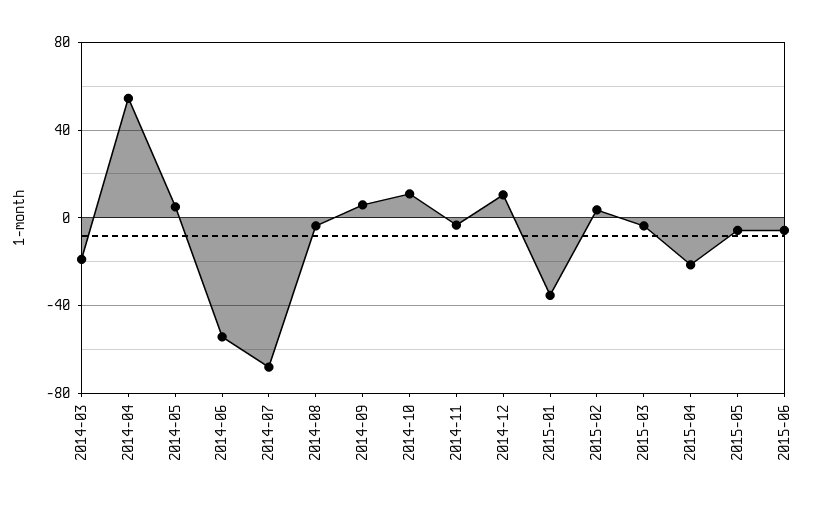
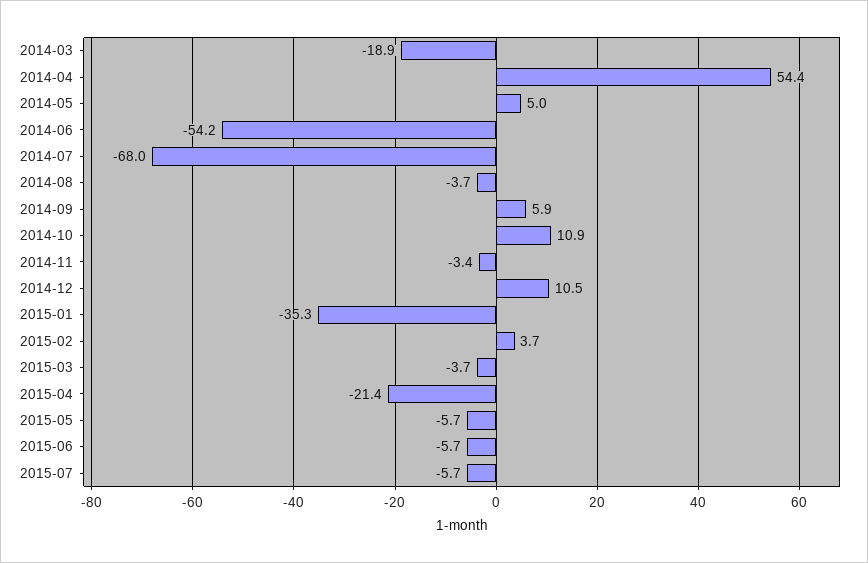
2015-07: none -> -5.7

